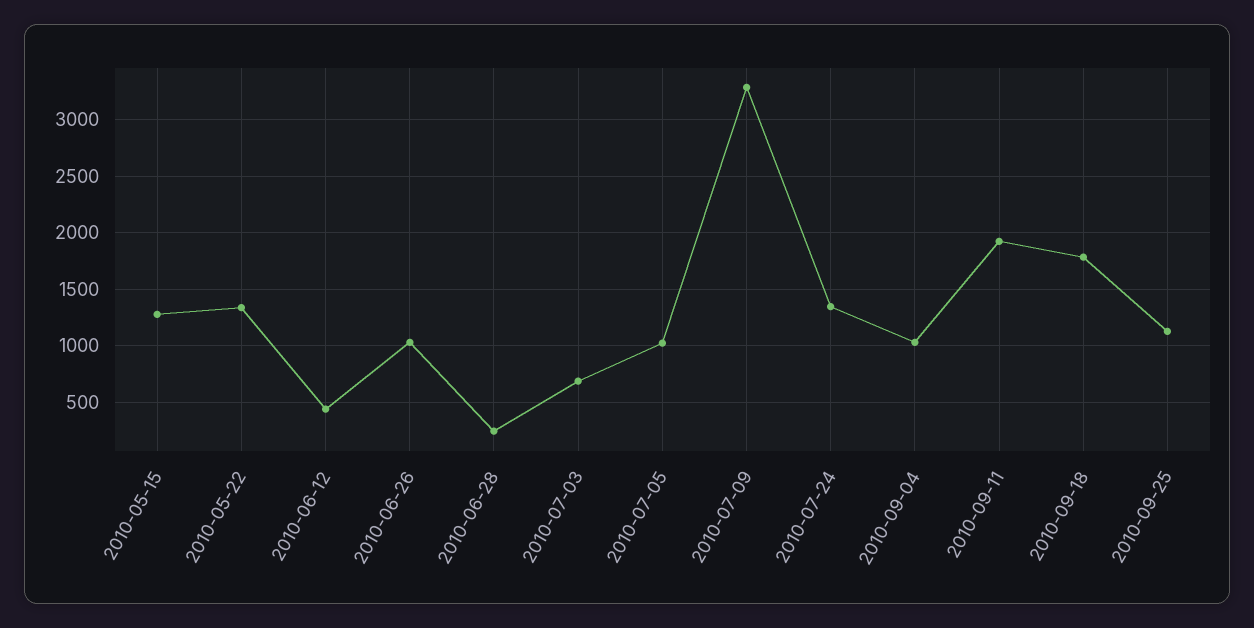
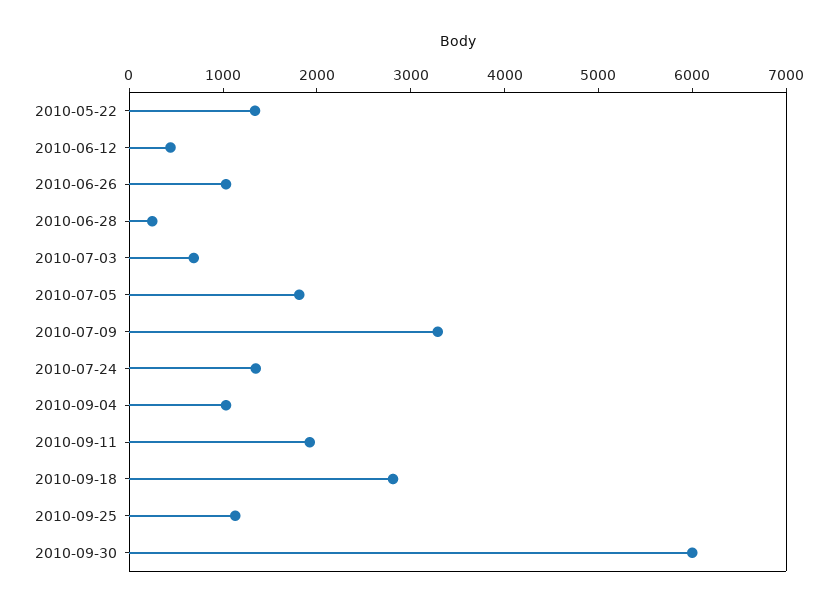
2010-05-15: 1300 -> none
2010-07-05: 1000 -> 1800
2010-09-18: 1800 -> 2800
2010-09-30: none -> 6000

